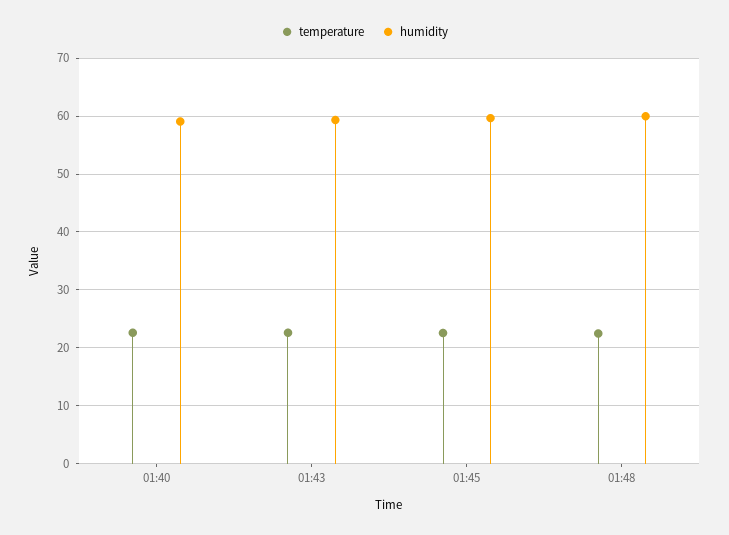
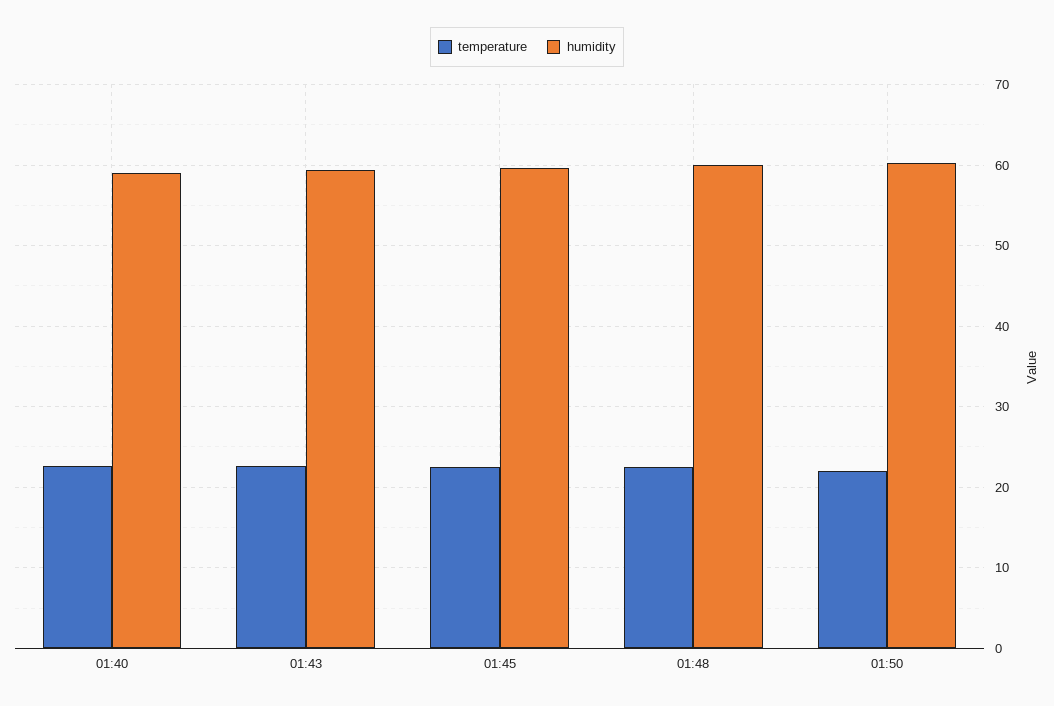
temperature, 01:50: none -> 22
humidity, 01:50: none -> 60

